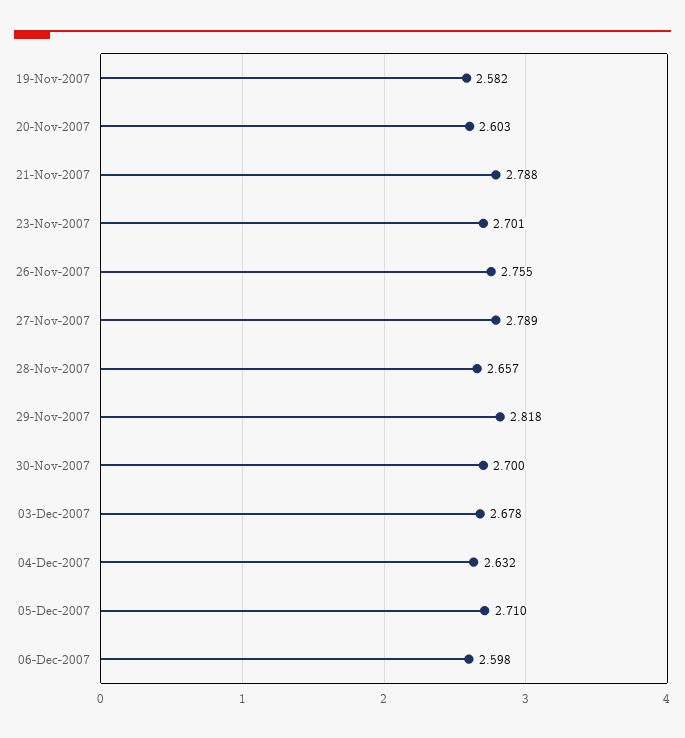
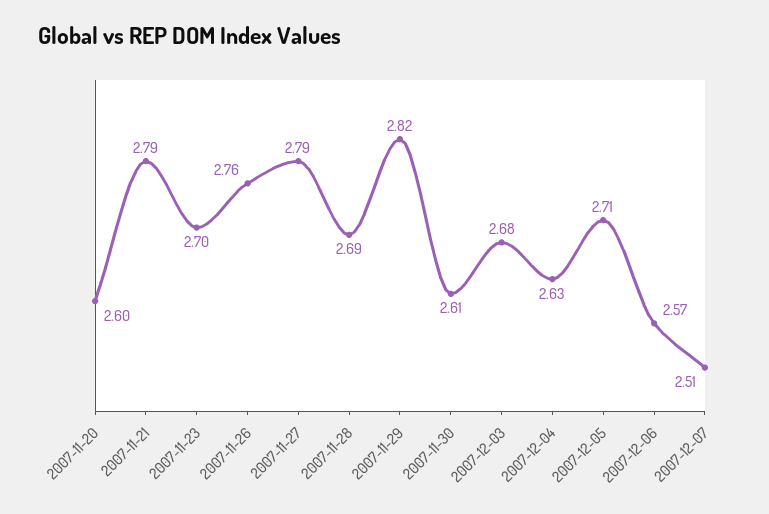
19-Nov-2007: 2.582 -> none
28-Nov-2007: 2.657 -> 2.69
30-Nov-2007: 2.7 -> 2.61
06-Dec-2007: 2.598 -> 2.57
2007-12-07: none -> 2.51

